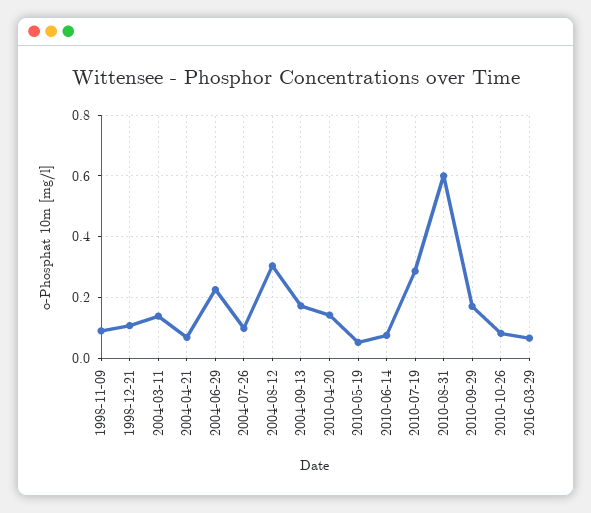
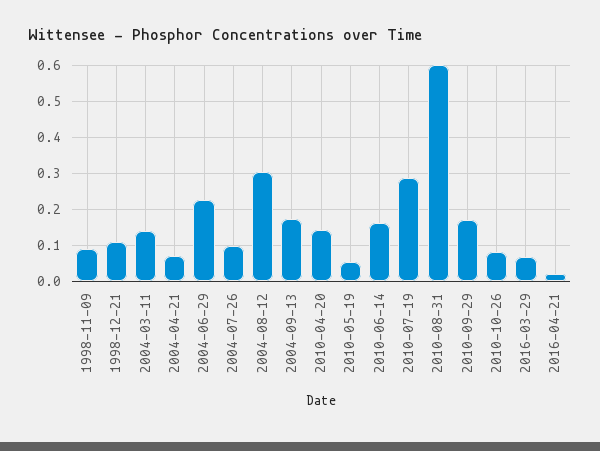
2010-06-14: 0.08 -> 0.16
2016-04-21: none -> 0.02

